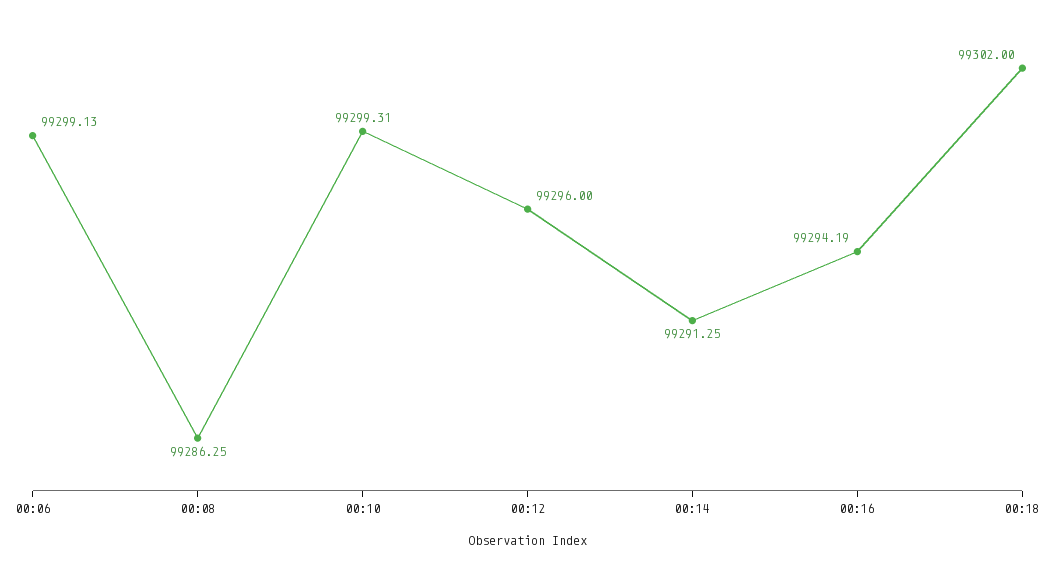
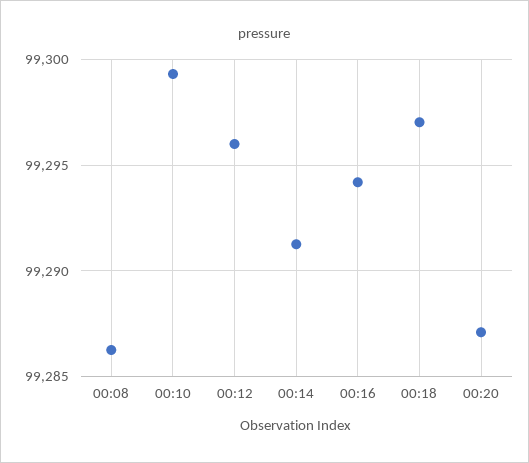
00:06: 99299.13 -> none
00:18: 99302 -> 99297
00:20: none -> 99287

